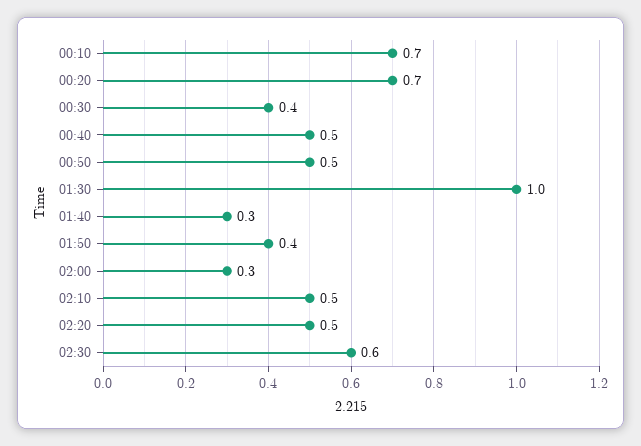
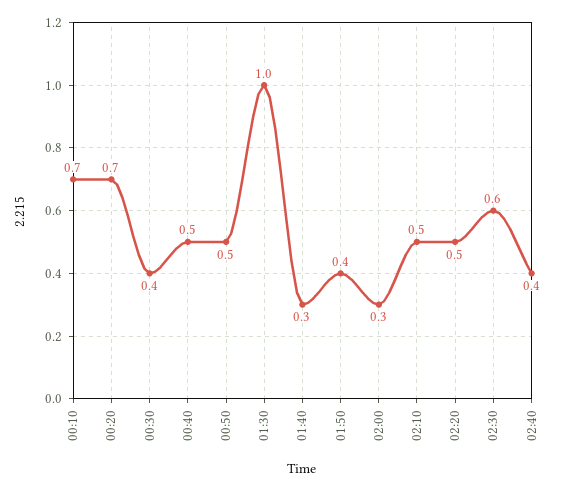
02:40: none -> 0.4

